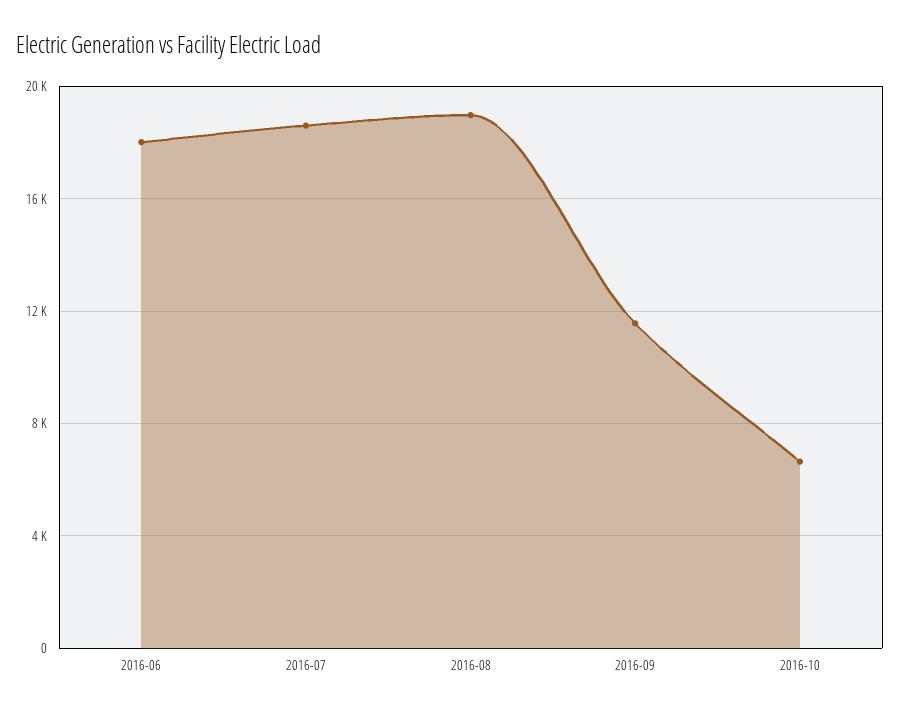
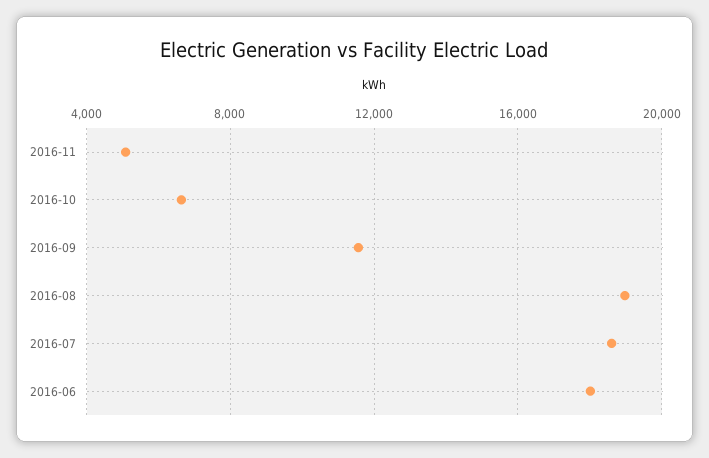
2016-11: none -> 5000

